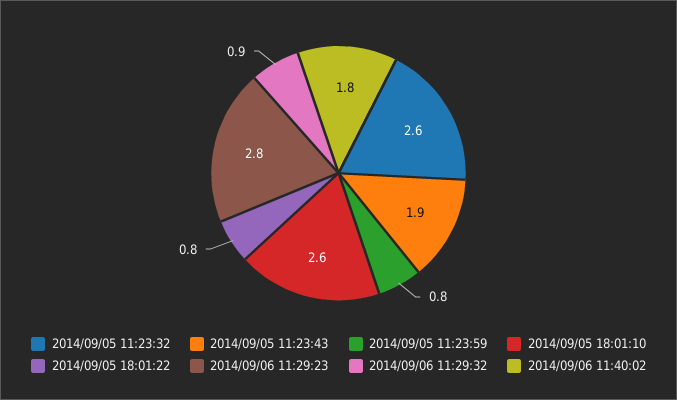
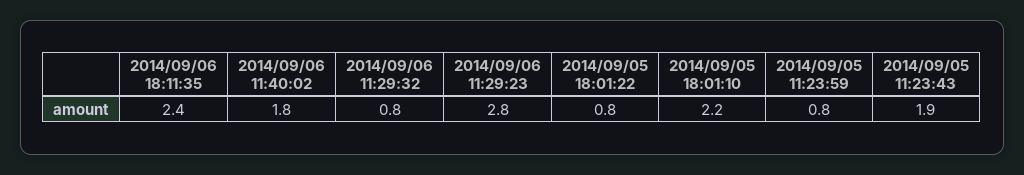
2014/09/05 11:23:32: 2.6 -> none
2014/09/05 18:01:10: 2.6 -> 2.2
2014/09/06 11:29:32: 0.9 -> 0.8
2014/09/06 18:11:35: none -> 2.4

